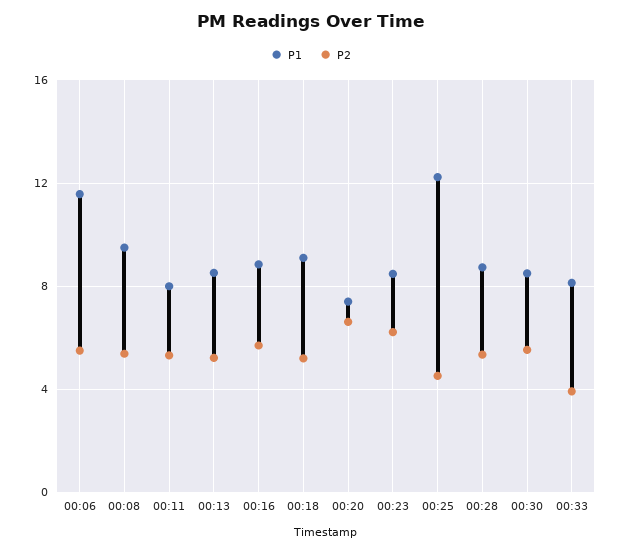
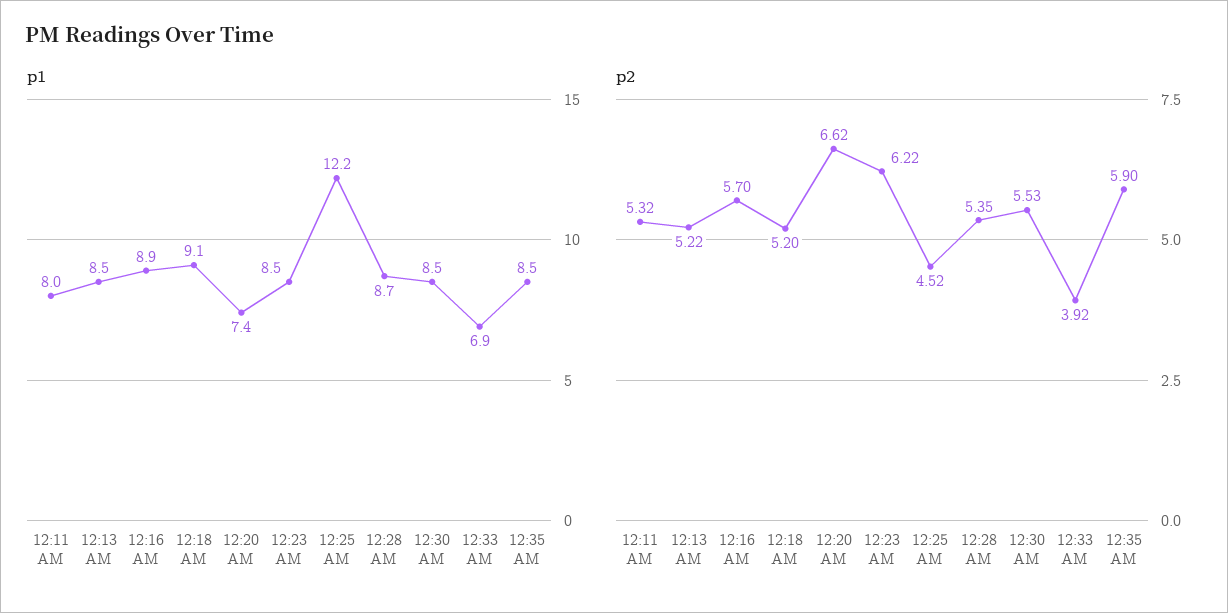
P1, 00:06: 11.5 -> none
P2, 00:06: 5.5 -> none
P1, 00:08: 9.5 -> none
P2, 00:08: 5.5 -> none
P1, 00:33: 8 -> 6.9
P1, 12:35 AM: none -> 8.5
P2, 12:35 AM: none -> 5.9

